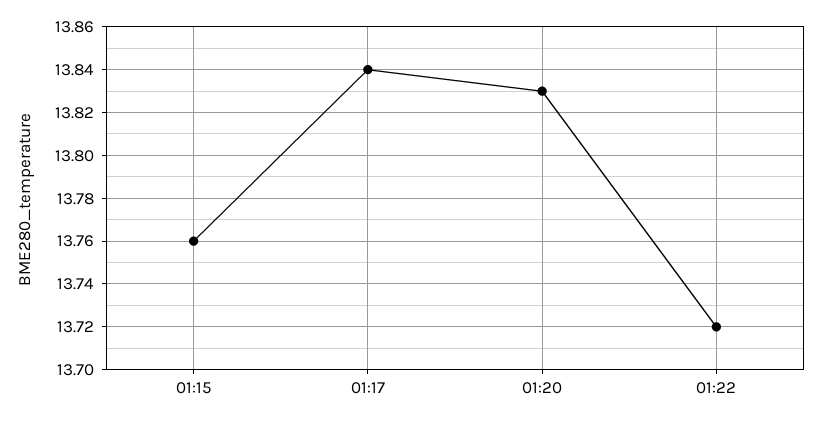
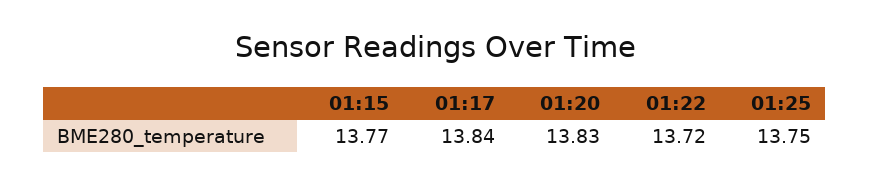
01:15: 13.76 -> 13.77
01:25: none -> 13.75

